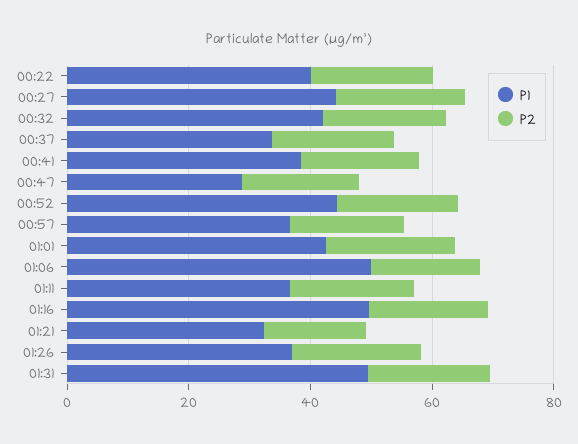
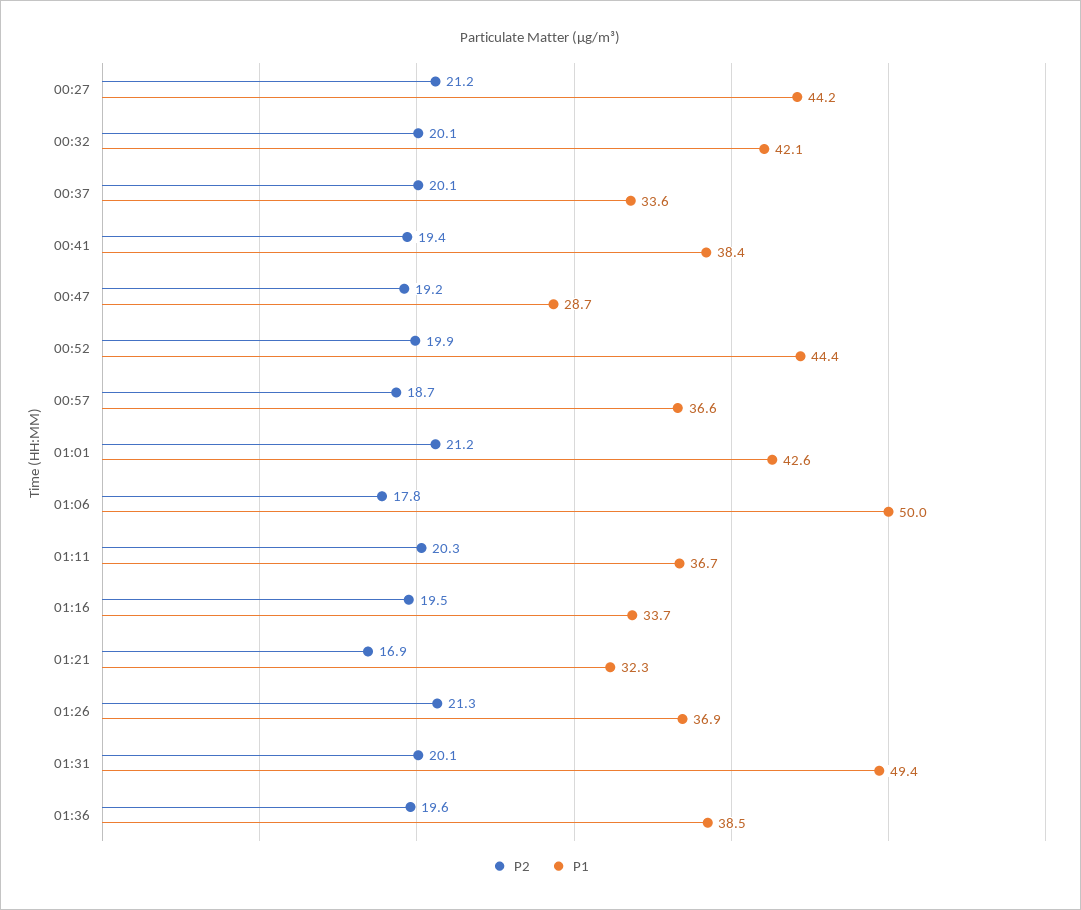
P1, 00:22: 40 -> none
P2, 00:22: 20 -> none
P1, 01:16: 50 -> 33.7
P2, 01:36: none -> 19.6
P1, 01:36: none -> 38.5

